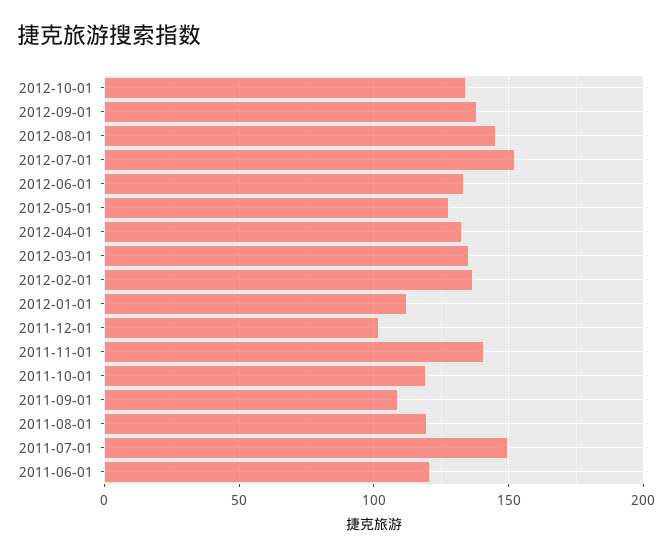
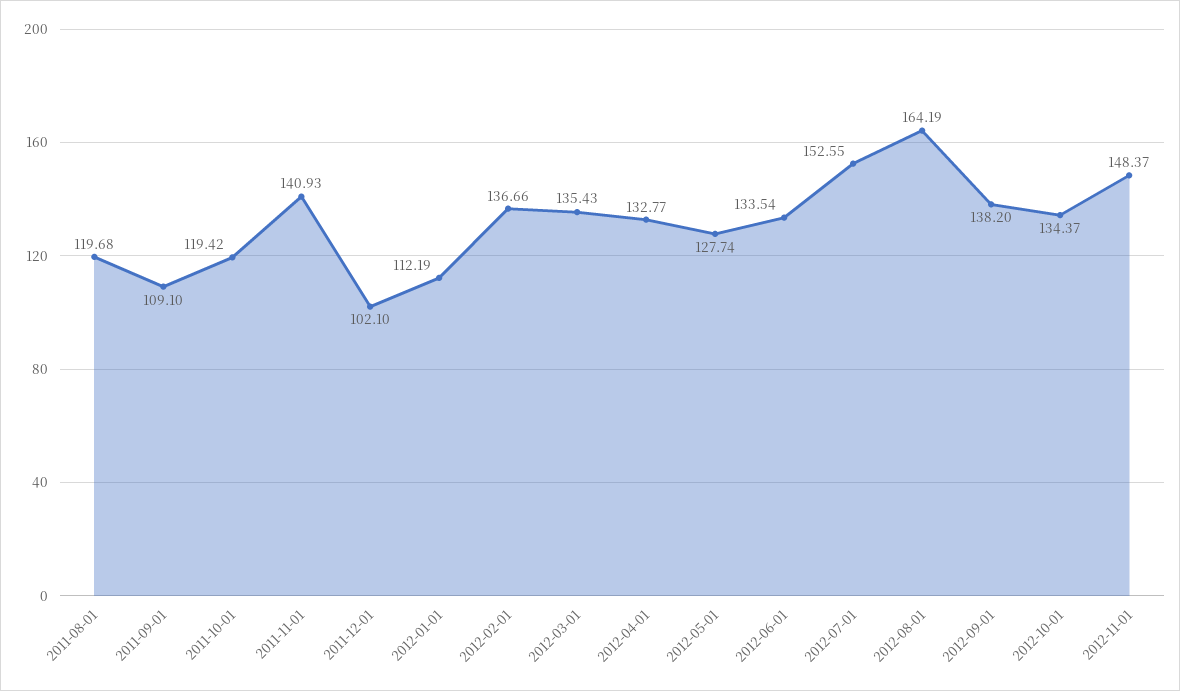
2012-08-01: 145 -> 164.19
2011-07-01: 150 -> none
2011-06-01: 120 -> none
2012-11-01: none -> 148.37

